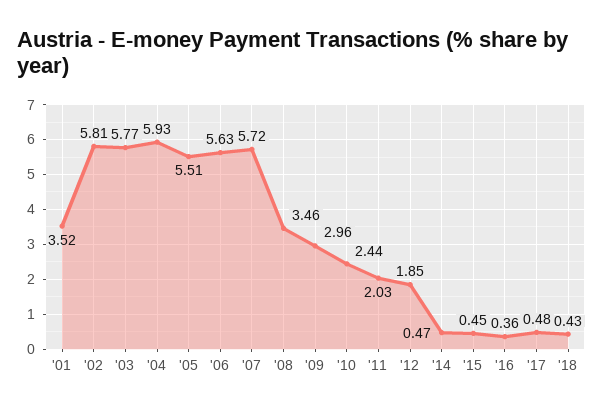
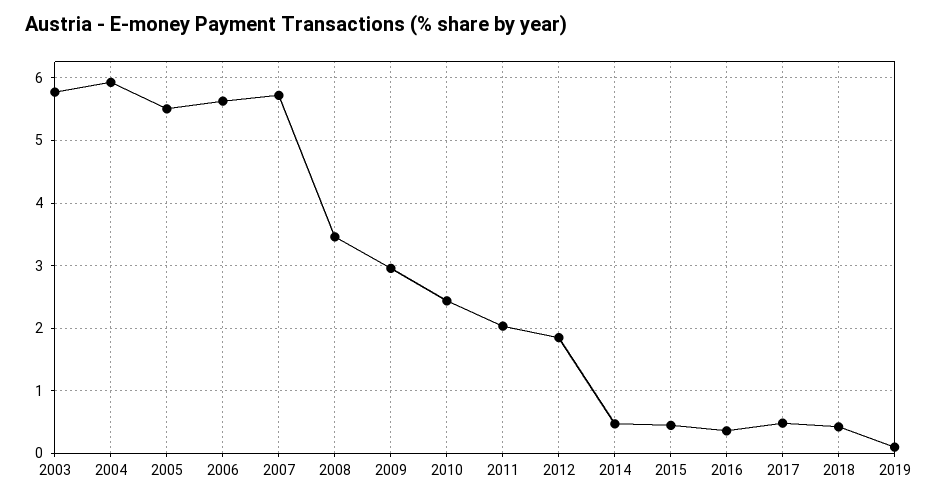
'01: 3.52 -> none
'02: 5.81 -> none
2019: none -> 0.1

